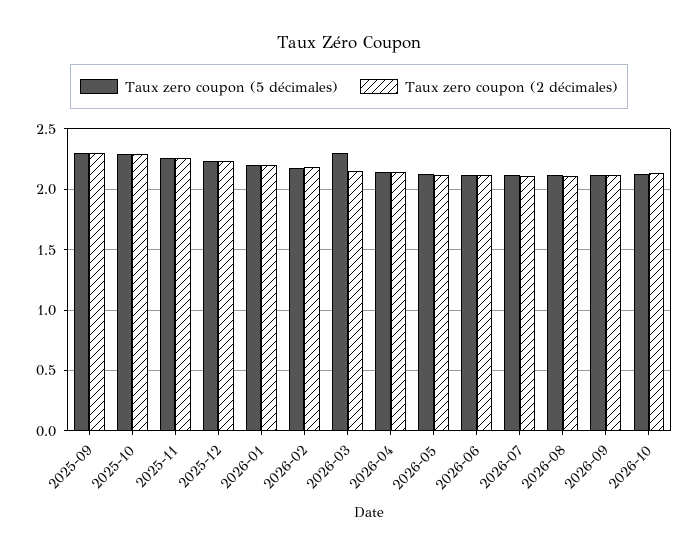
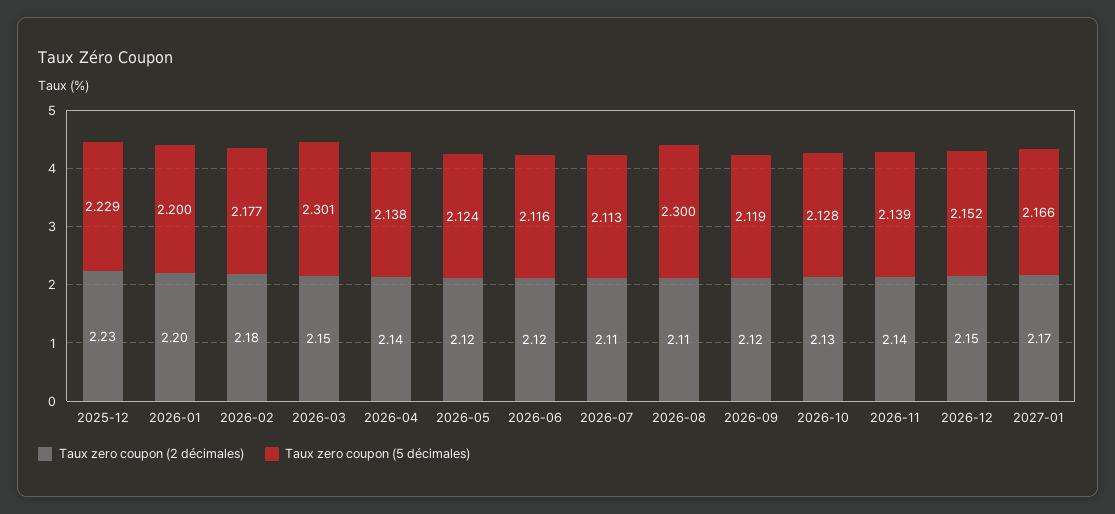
Taux zero coupon (5 décimales), 2025-09: 2.3 -> none
Taux zero coupon (2 décimales), 2025-09: 2.3 -> none
Taux zero coupon (5 décimales), 2025-10: 2.3 -> none
Taux zero coupon (2 décimales), 2025-10: 2.3 -> none
Taux zero coupon (5 décimales), 2025-11: 2.25 -> none
Taux zero coupon (2 décimales), 2025-11: 2.25 -> none
Taux zero coupon (5 décimales), 2026-08: 2.1 -> 2.3
Taux zero coupon (2 décimales), 2026-11: none -> 2.14
Taux zero coupon (5 décimales), 2026-11: none -> 2.139
Taux zero coupon (2 décimales), 2026-12: none -> 2.15
Taux zero coupon (5 décimales), 2026-12: none -> 2.152
Taux zero coupon (2 décimales), 2027-01: none -> 2.17
Taux zero coupon (5 décimales), 2027-01: none -> 2.166

